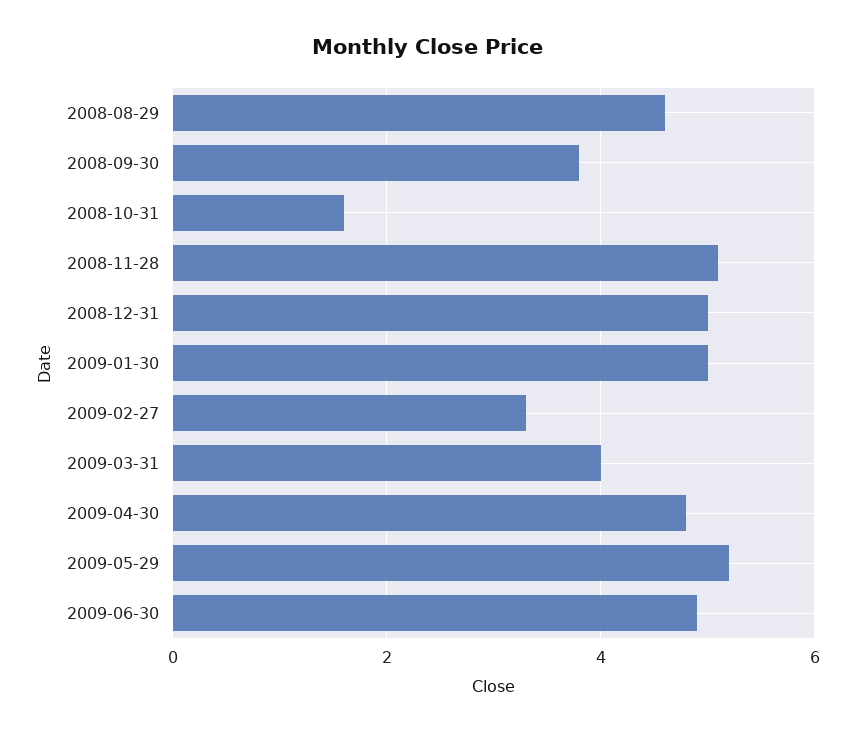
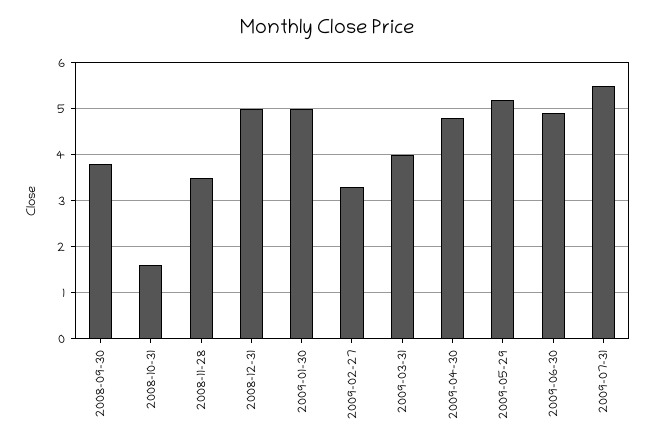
2008-08-29: 4.5 -> none
2008-11-28: 5 -> 3.5
2009-07-31: none -> 5.5

